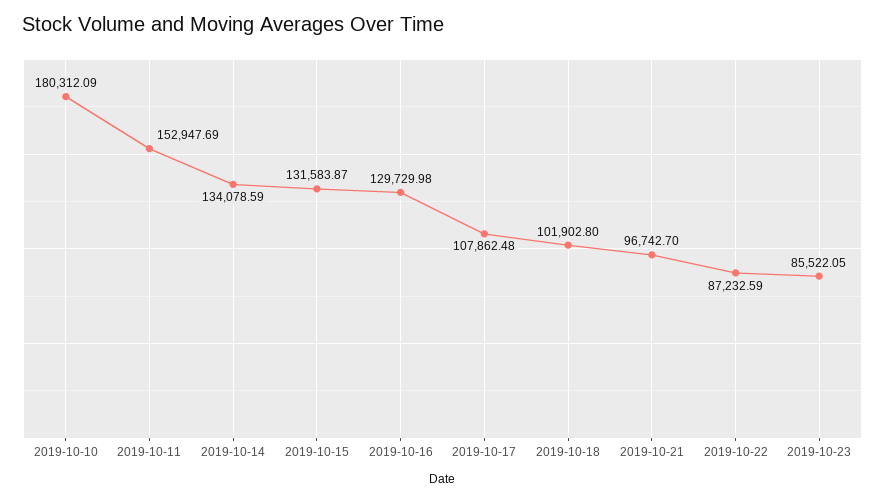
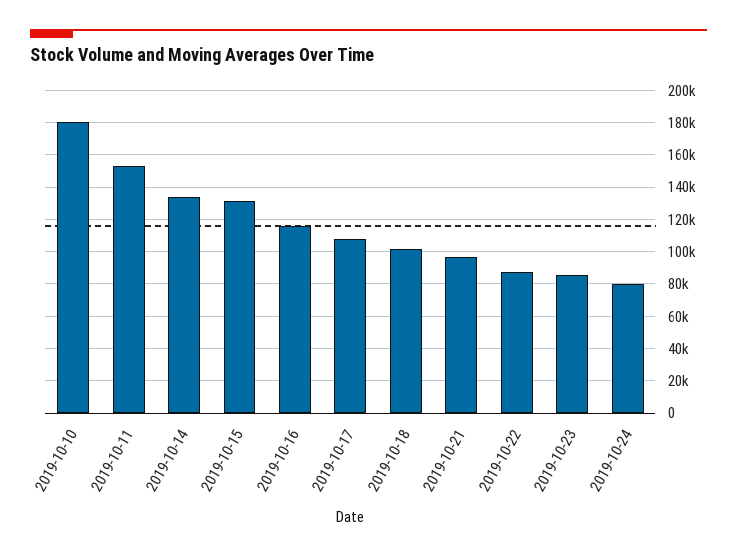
2019-10-16: 129729.98 -> 115000
2019-10-24: none -> 80000

